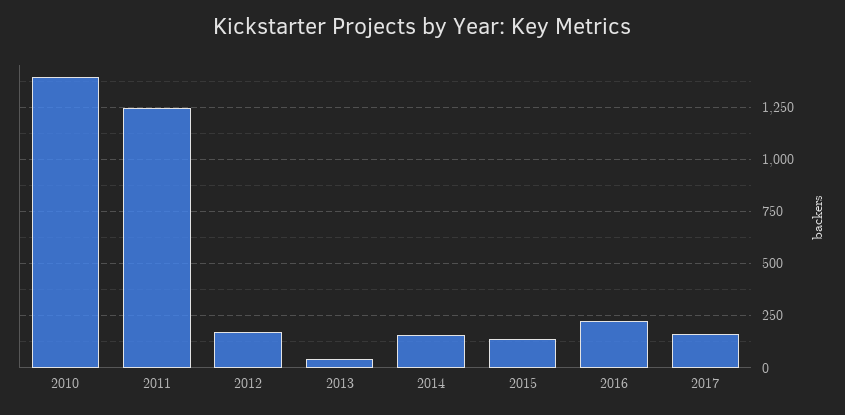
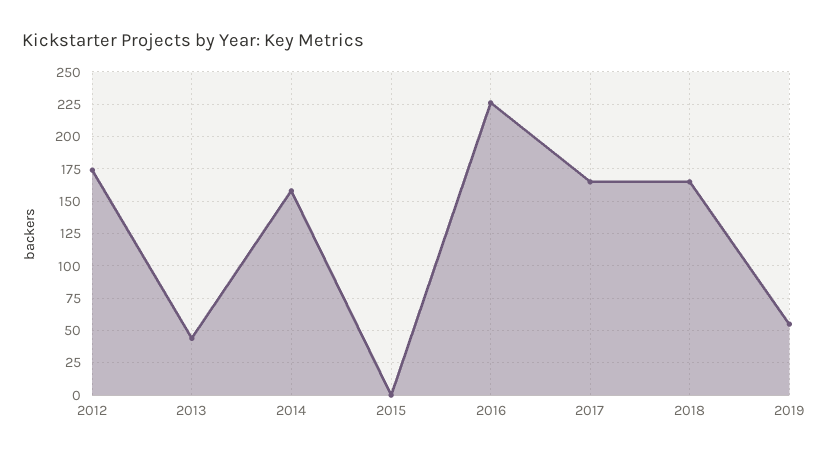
2010: 1400 -> none
2011: 1250 -> none
2015: 150 -> 0
2018: none -> 165
2019: none -> 55

